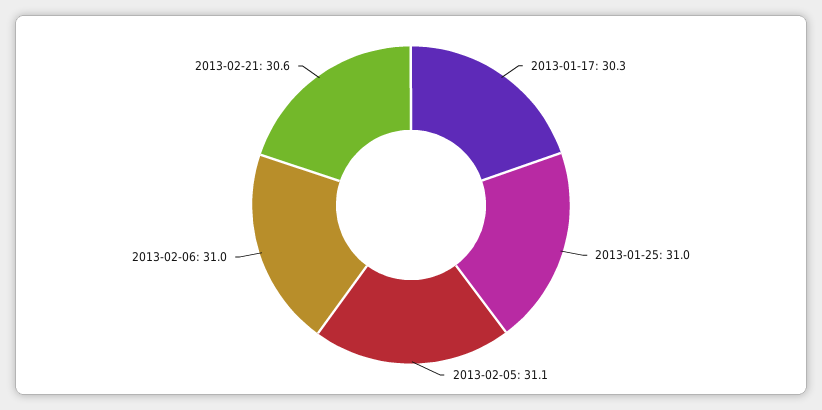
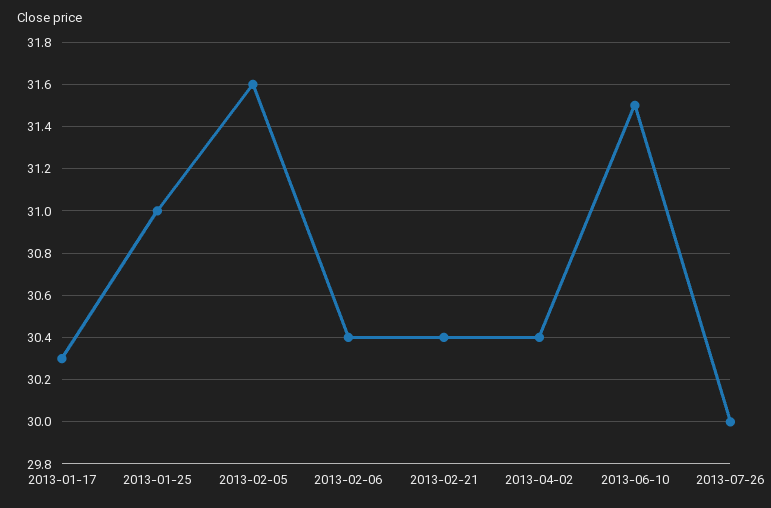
2013-02-05: 31.1 -> 31.6
2013-02-06: 31 -> 30.4
2013-02-21: 30.6 -> 30.4
2013-04-02: none -> 30.4
2013-06-10: none -> 31.5
2013-07-26: none -> 30

